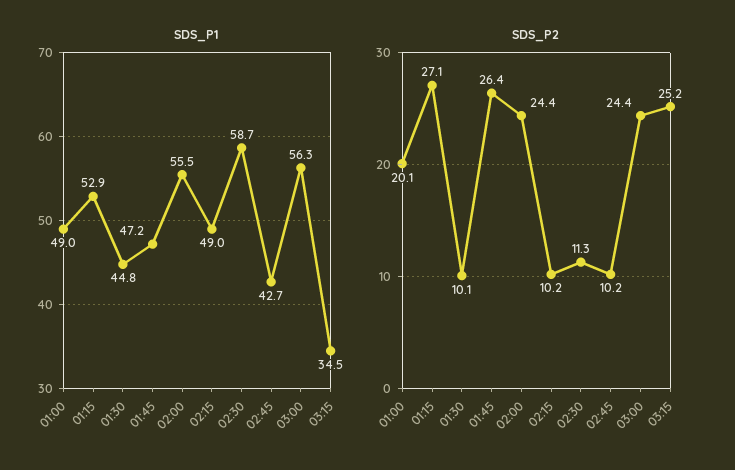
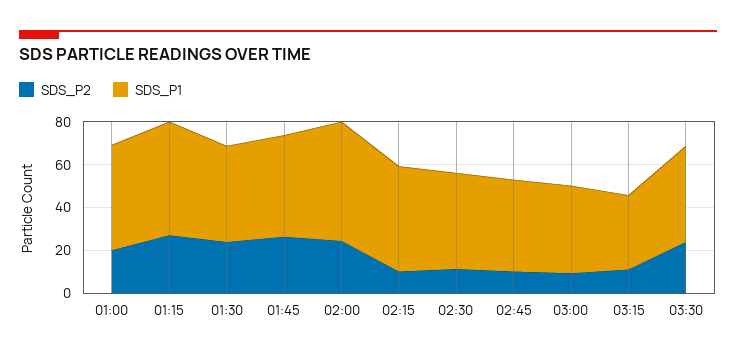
SDS_P1, 02:30: 58.7 -> 45
SDS_P1, 03:00: 56.3 -> 40
SDS_P2, 01:30: 10.1 -> 25
SDS_P2, 03:00: 24.4 -> 10
SDS_P2, 03:15: 25.2 -> 10
SDS_P2, 03:30: none -> 25
SDS_P1, 03:30: none -> 45

